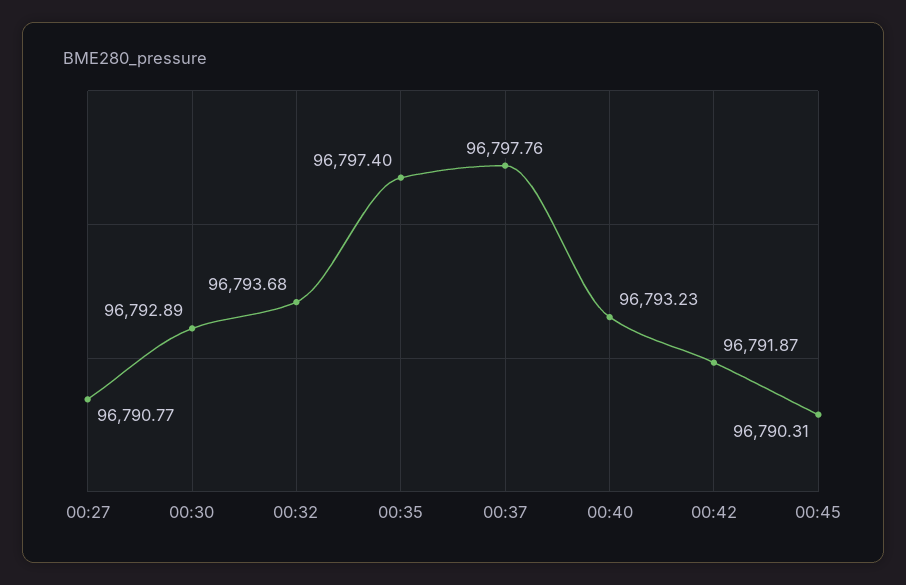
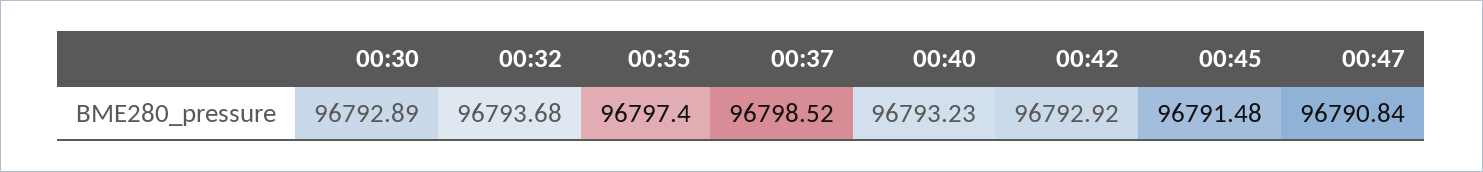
00:27: 96790.77 -> none
00:37: 96797.76 -> 96798.52
00:42: 96791.87 -> 96792.92
00:45: 96790.31 -> 96791.48
00:47: none -> 96790.84

